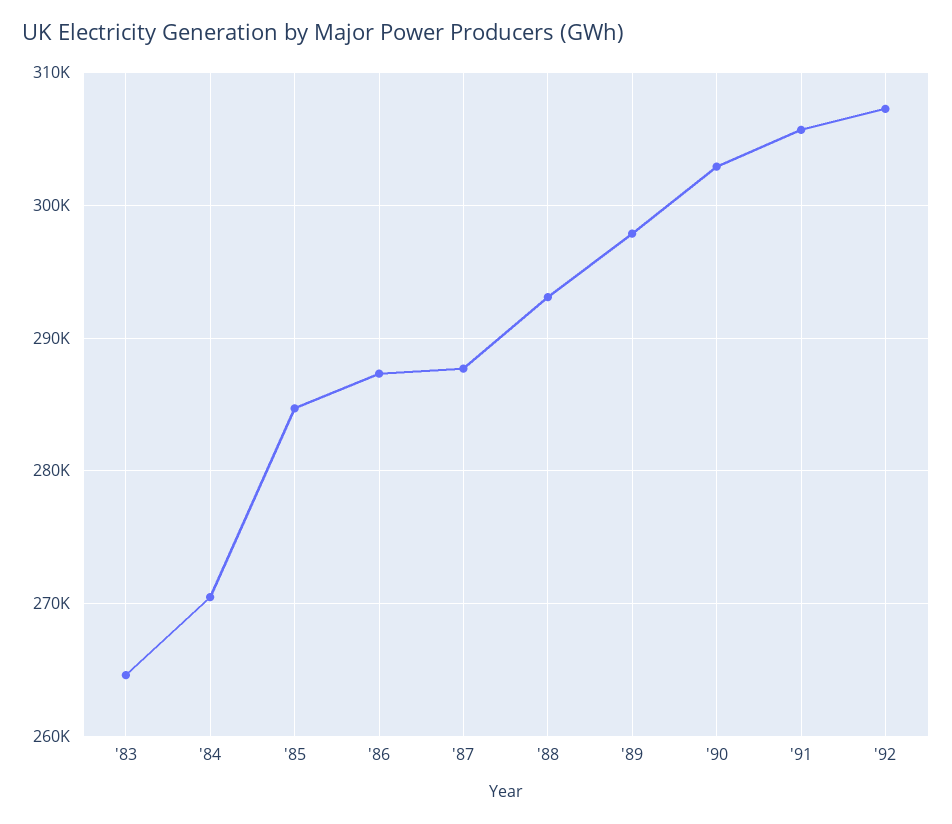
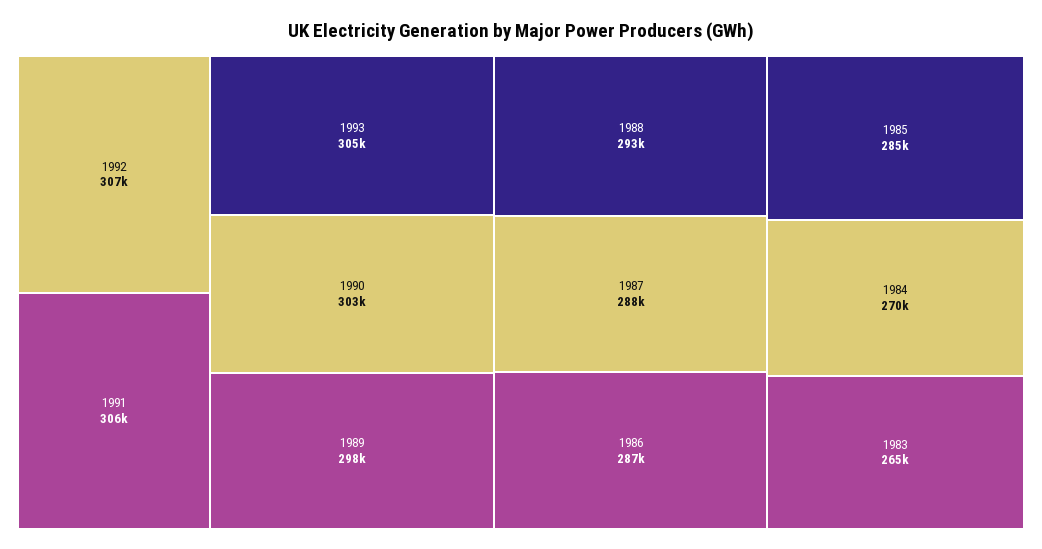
1993: none -> 305000

